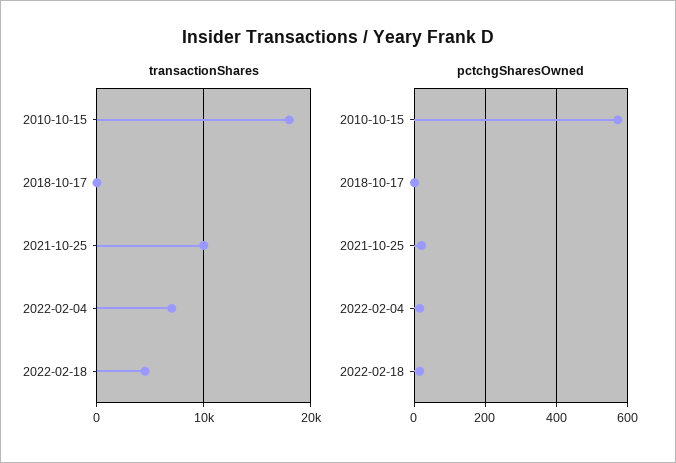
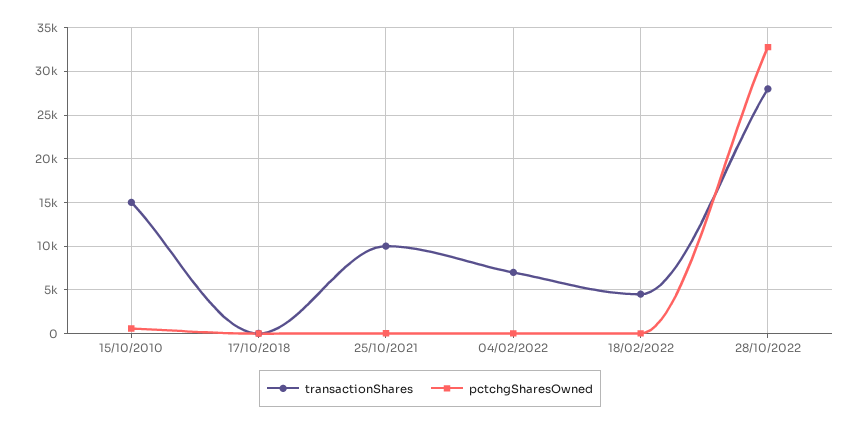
transactionShares, 2010-10-15: 18000 -> 15000
transactionShares, 28/10/2022: none -> 28000
pctchgSharesOwned, 28/10/2022: none -> 33000

